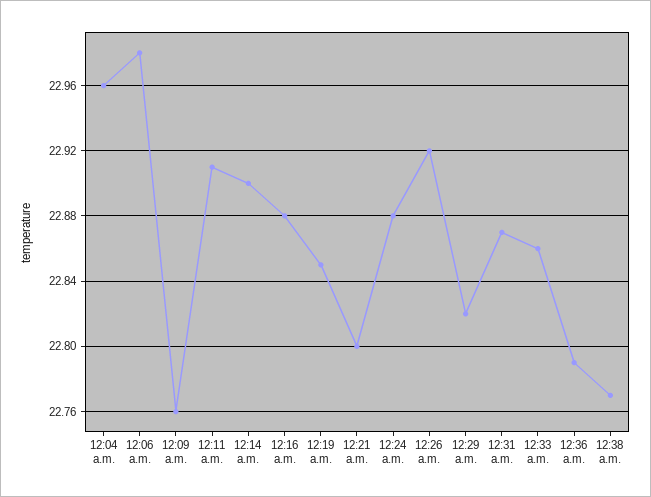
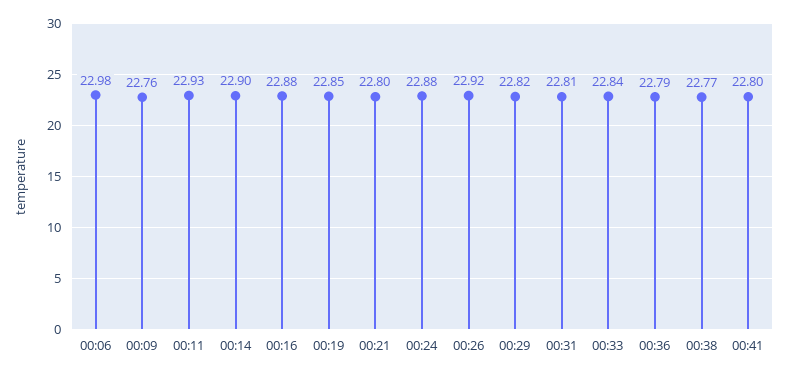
12:04 a.m.: 22.96 -> none
12:11 a.m.: 22.91 -> 22.93
12:31 a.m.: 22.87 -> 22.81
12:33 a.m.: 22.86 -> 22.84
00:41: none -> 22.8

